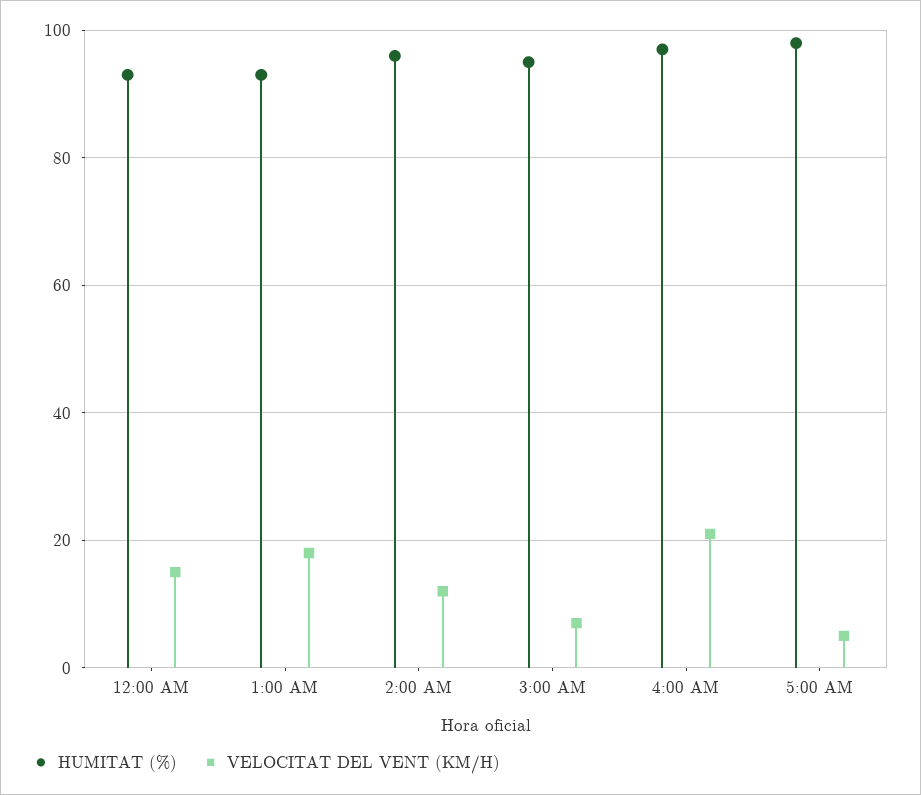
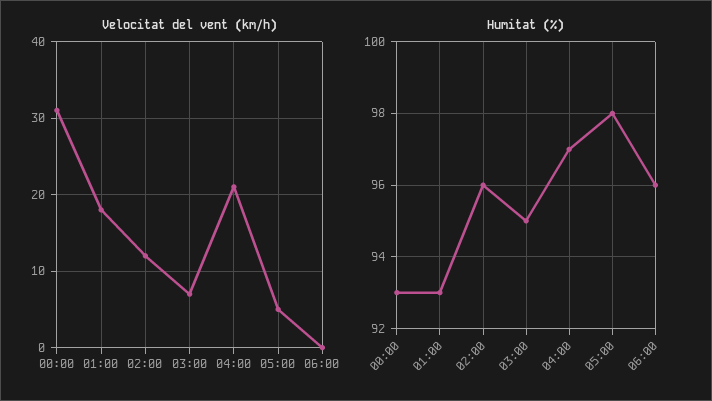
VELOCITAT DEL VENT (KM/H), 12:00 AM: 15 -> 31
VELOCITAT DEL VENT (KM/H), 06:00: none -> 0
HUMITAT (%), 06:00: none -> 96

